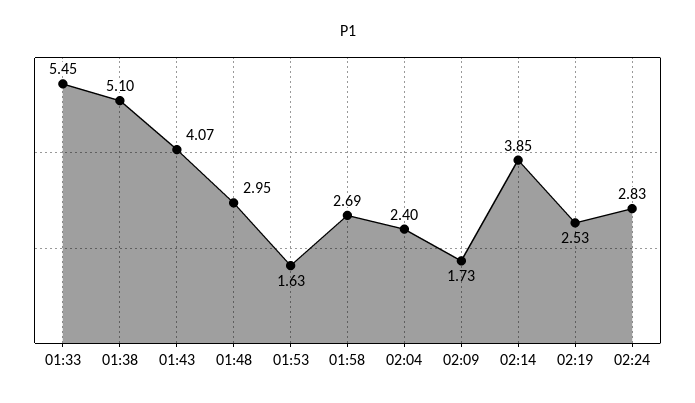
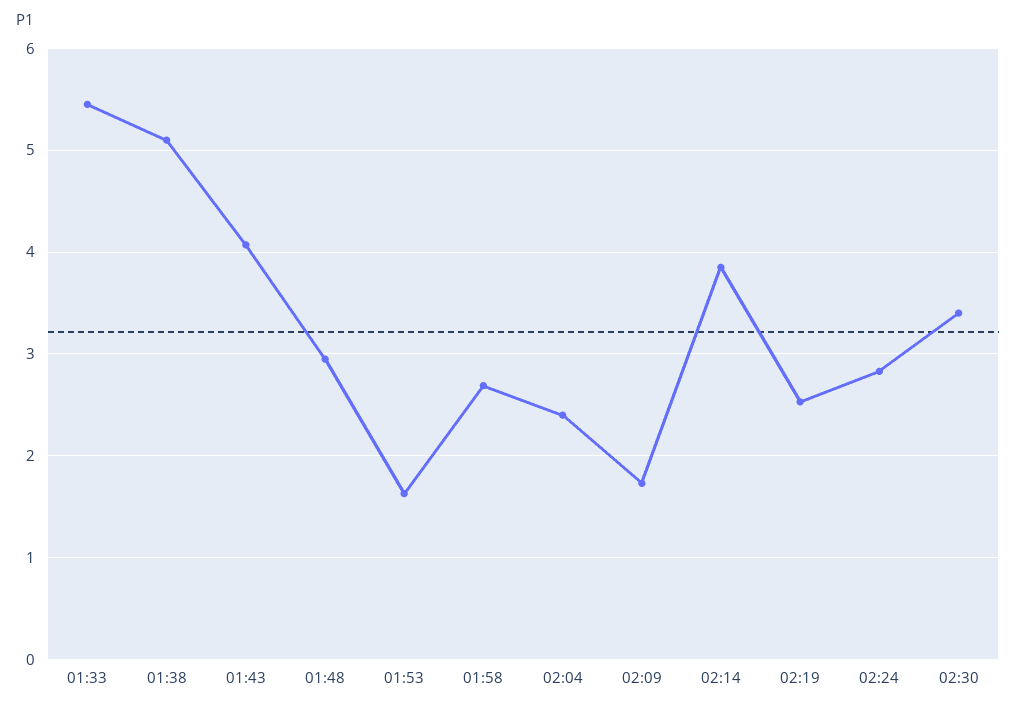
02:30: none -> 3.4

